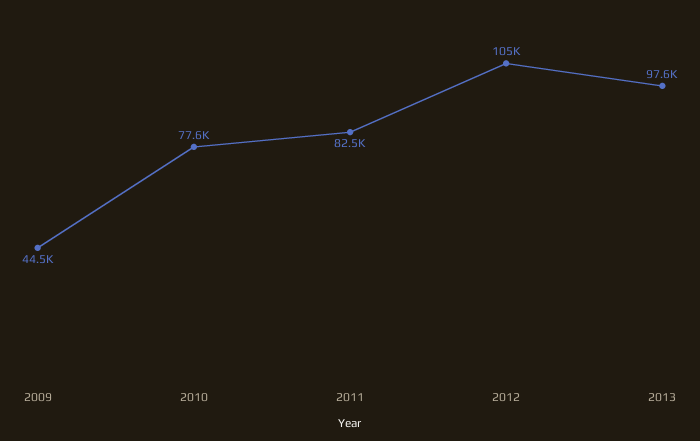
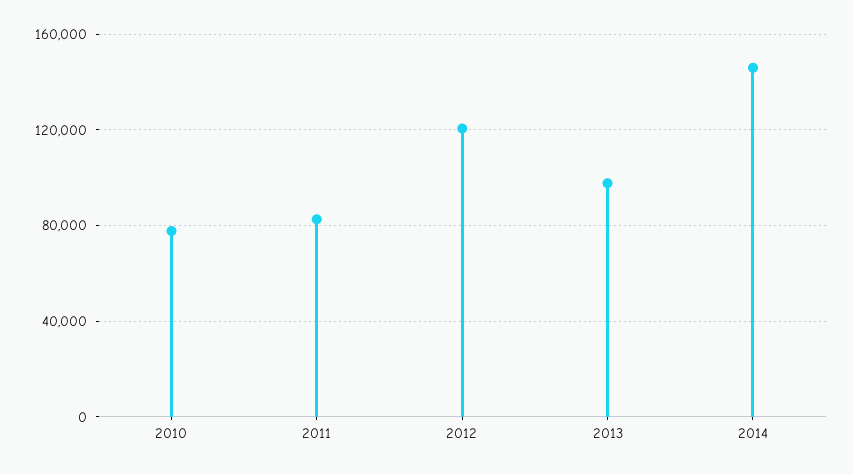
2009: 44500 -> none
2012: 105000 -> 120000
2014: none -> 145000

